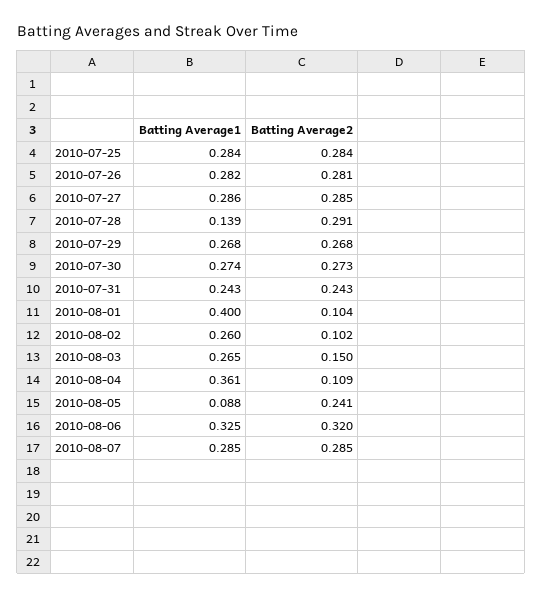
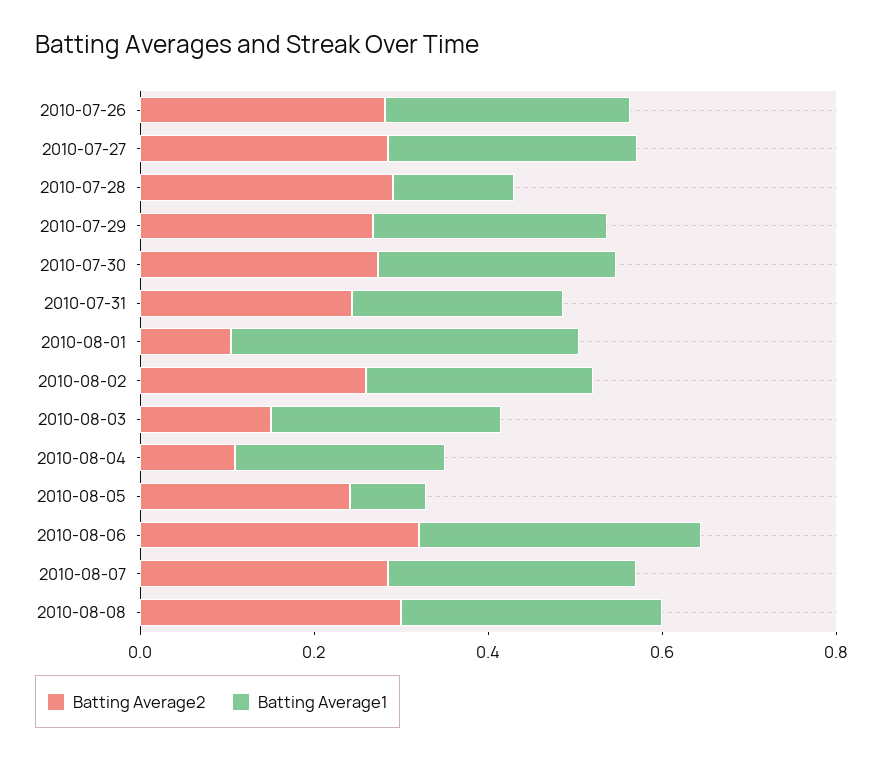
Batting Average1, 2010-07-25: 0.284 -> none
Batting Average2, 2010-07-25: 0.284 -> none
Batting Average2, 2010-08-02: 0.102 -> 0.25
Batting Average1, 2010-08-04: 0.361 -> 0.25
Batting Average2, 2010-08-08: none -> 0.3
Batting Average1, 2010-08-08: none -> 0.3

